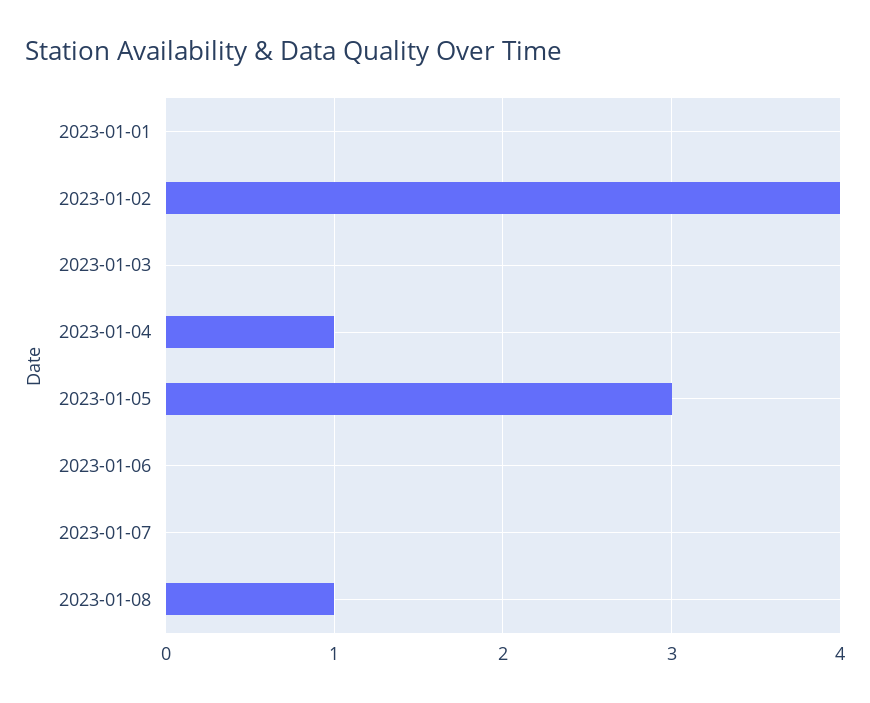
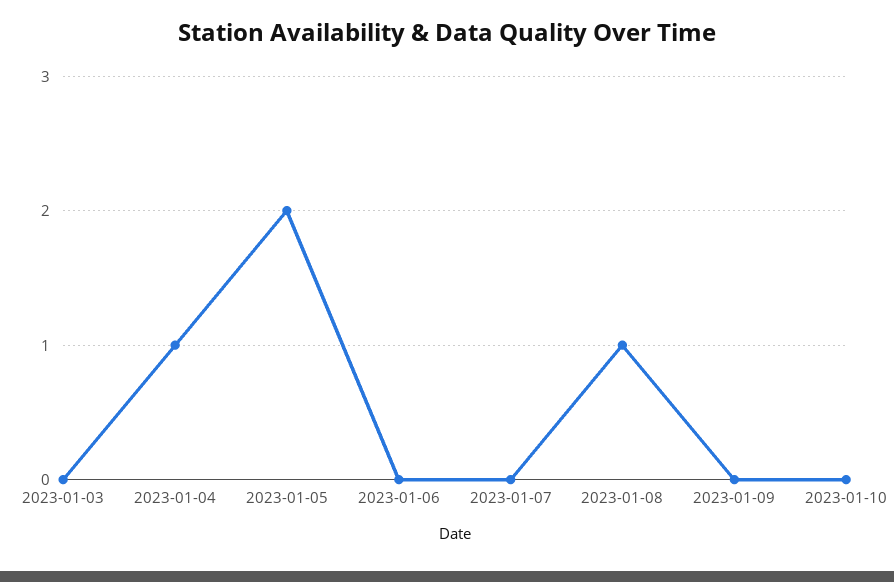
2023-01-01: 0 -> none
2023-01-02: 4 -> none
2023-01-05: 3 -> 2
2023-01-09: none -> 0
2023-01-10: none -> 0

